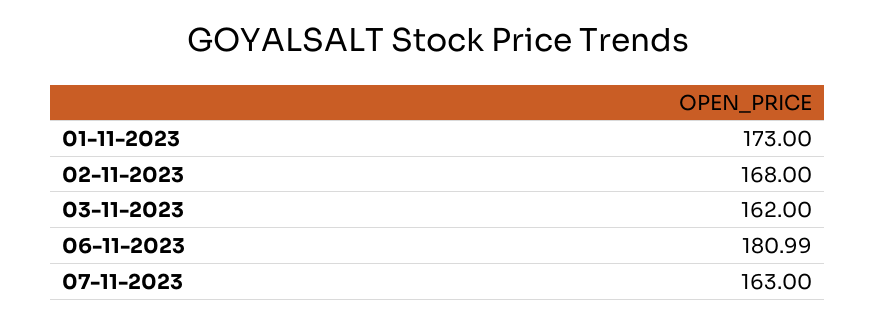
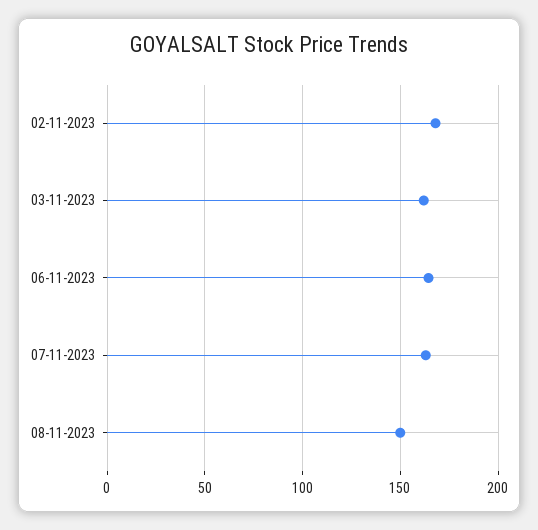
01-11-2023: 173 -> none
06-11-2023: 180.99 -> 165
08-11-2023: none -> 150

